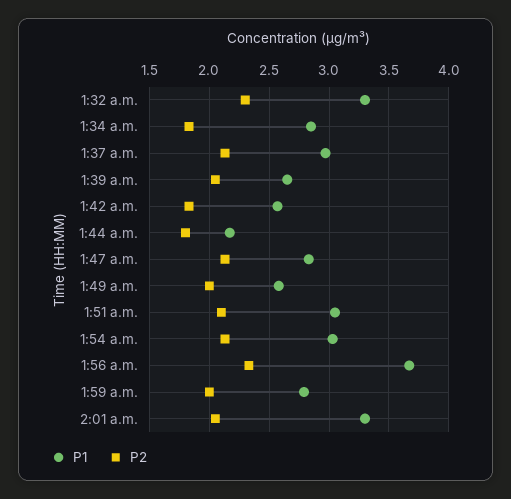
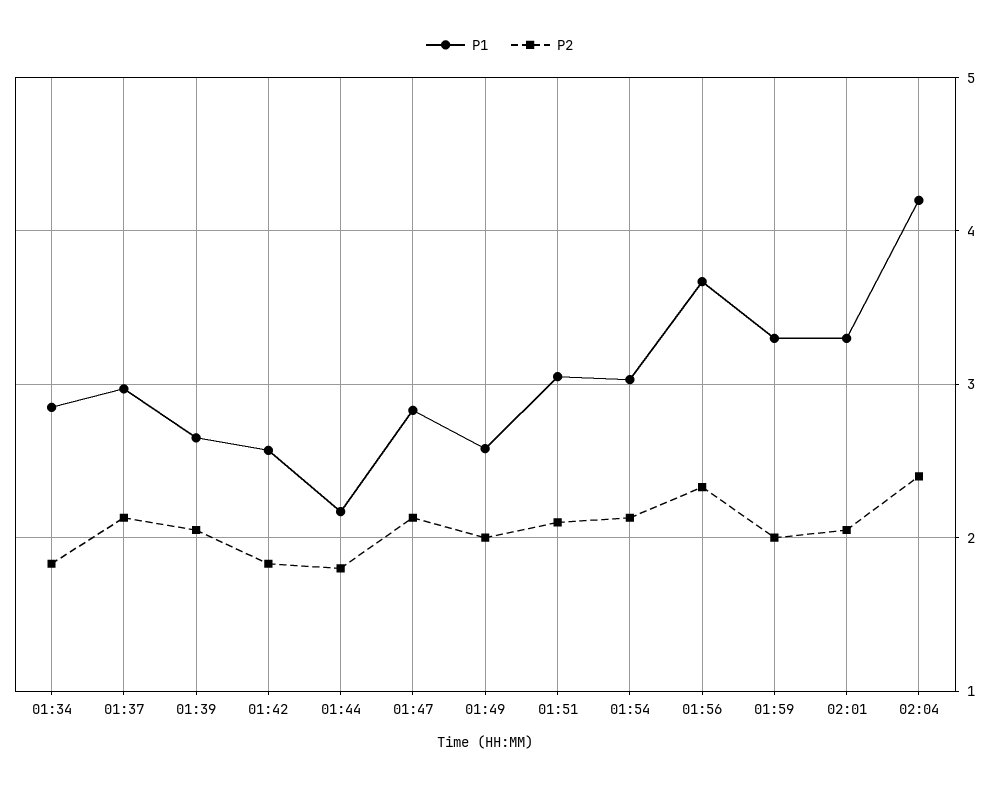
P1, 1:32 a.m.: 3.3 -> none
P2, 1:32 a.m.: 2.3 -> none
P1, 1:59 a.m.: 2.8 -> 3.3
P1, 02:04: none -> 4.2
P2, 02:04: none -> 2.4

